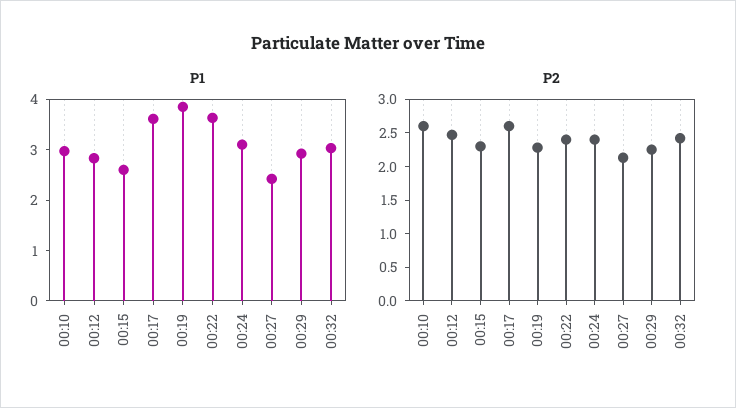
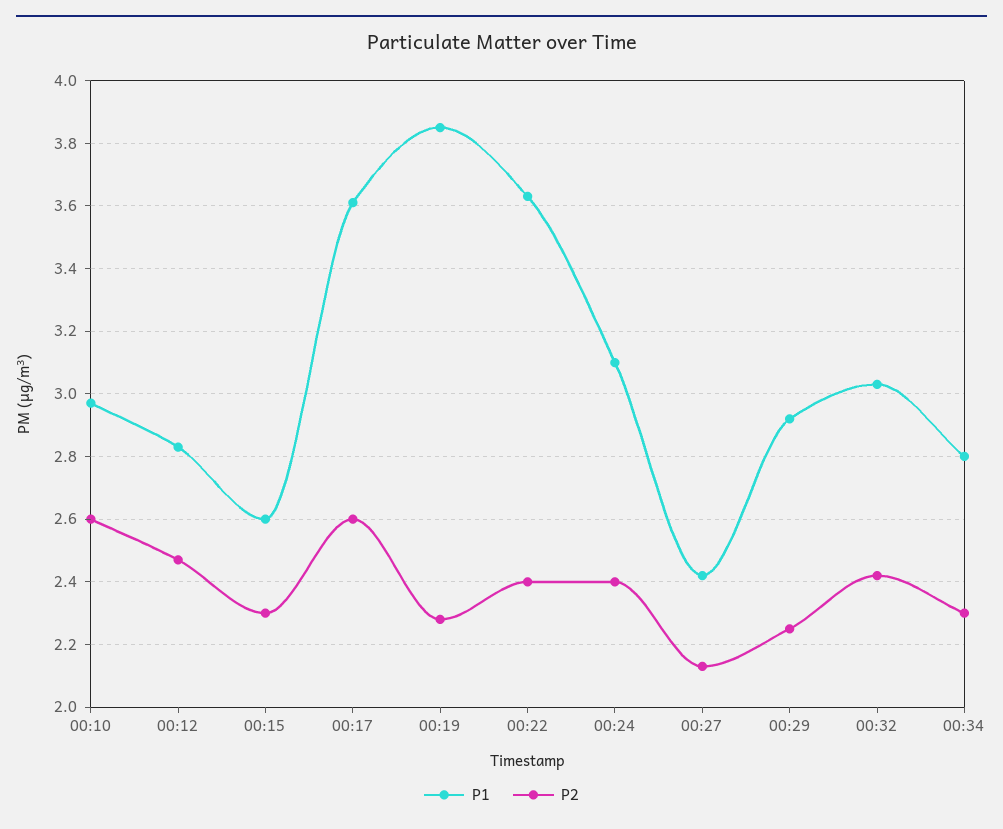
P1, 00:34: none -> 2.8
P2, 00:34: none -> 2.3

